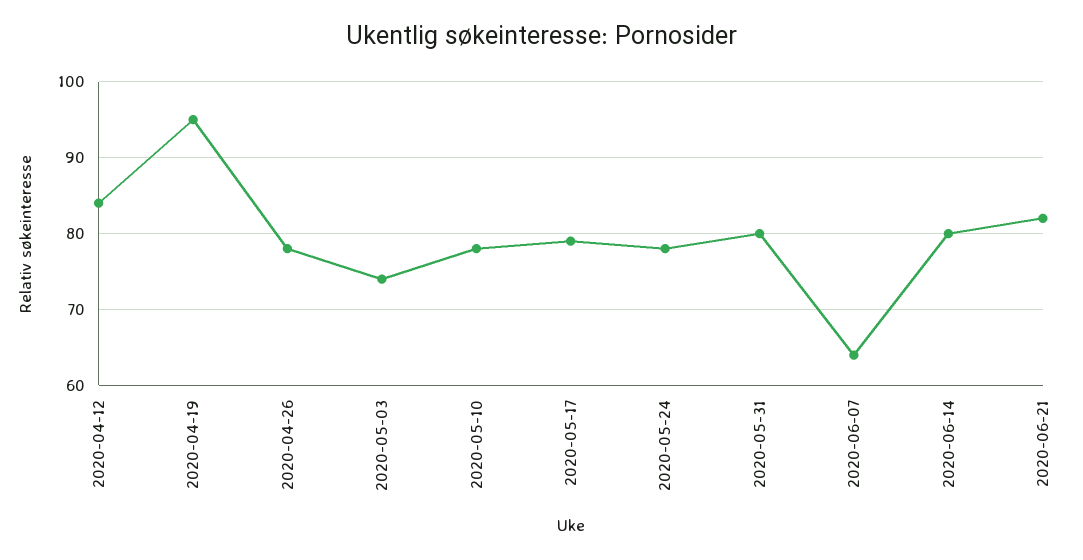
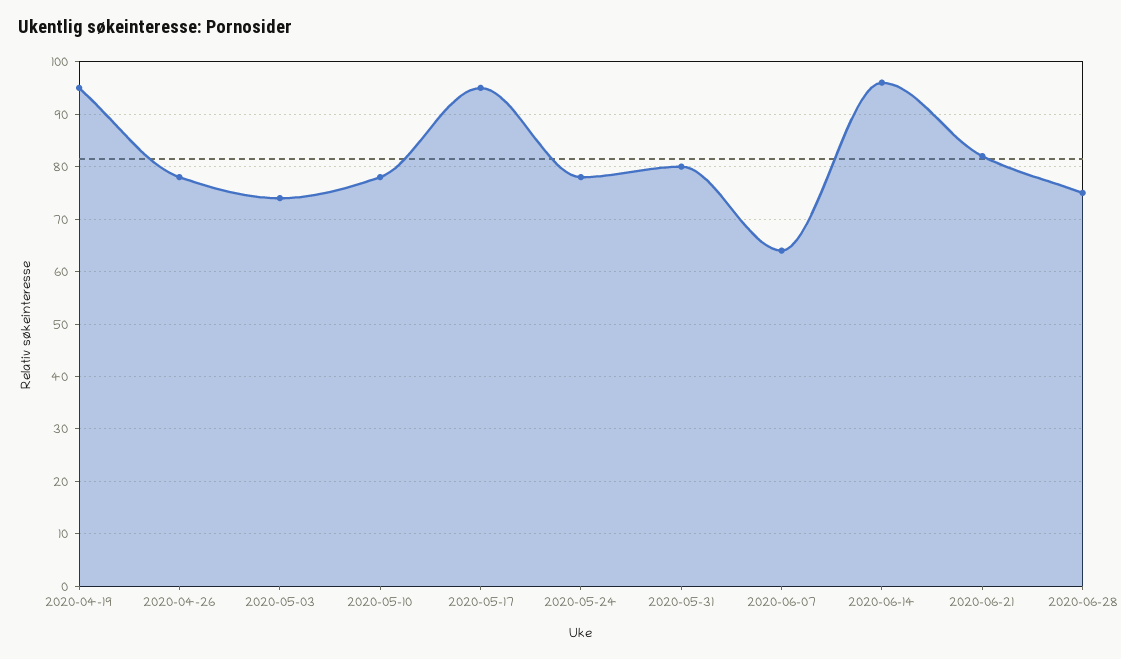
2020-04-12: 84 -> none
2020-05-17: 79 -> 95
2020-06-14: 80 -> 95
2020-06-28: none -> 75

